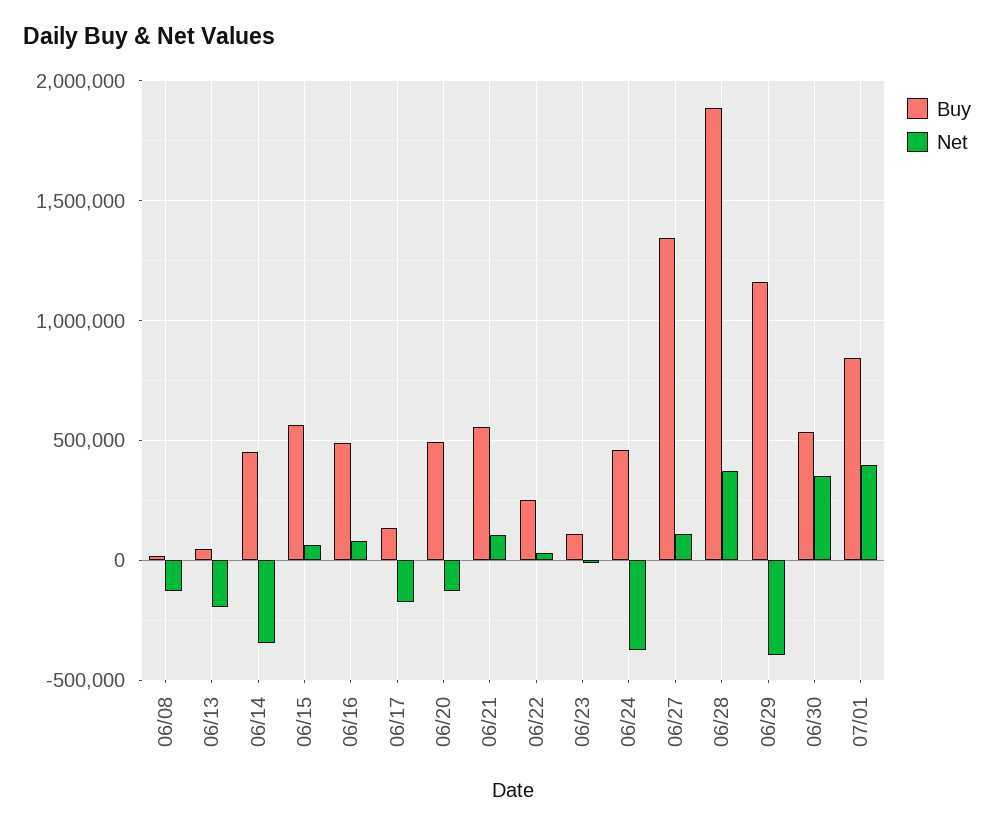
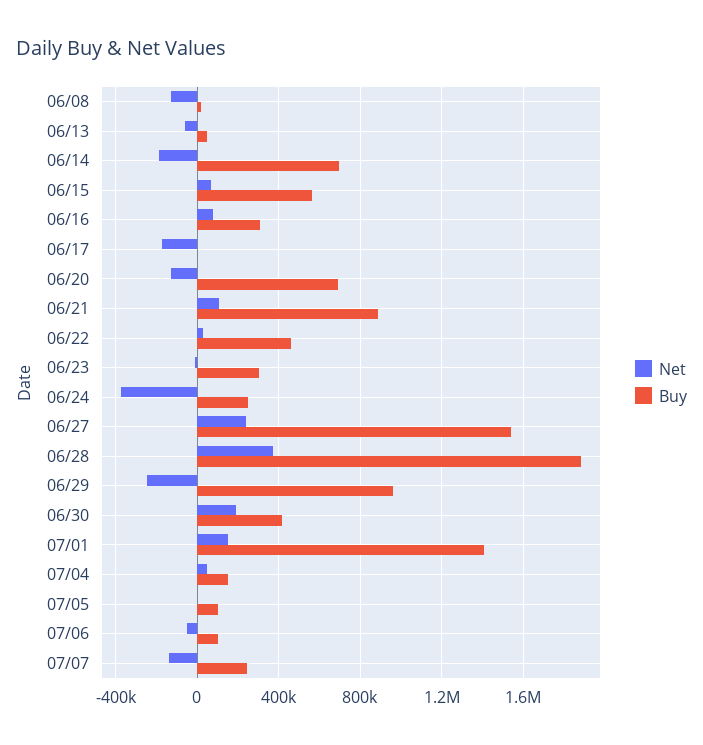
Net, 06/13: -200000 -> -50000
Buy, 06/14: 450000 -> 700000
Net, 06/14: -350000 -> -200000
Buy, 06/16: 500000 -> 300000
Buy, 06/17: 150000 -> 0
Buy, 06/20: 500000 -> 700000
Buy, 06/21: 550000 -> 900000
Buy, 06/22: 250000 -> 450000
Buy, 06/23: 100000 -> 300000
Buy, 06/24: 450000 -> 250000
Buy, 06/27: 1350000 -> 1550000
Net, 06/27: 100000 -> 250000
Buy, 06/29: 1150000 -> 950000
Net, 06/29: -400000 -> -250000
Buy, 06/30: 550000 -> 400000
Net, 06/30: 350000 -> 200000
Buy, 07/01: 850000 -> 1400000
Net, 07/01: 400000 -> 150000
Net, 07/04: none -> 50000
Buy, 07/04: none -> 150000
Net, 07/05: none -> 0
Buy, 07/05: none -> 100000
Net, 07/06: none -> -50000
Buy, 07/06: none -> 100000
Net, 07/07: none -> -150000
Buy, 07/07: none -> 250000

